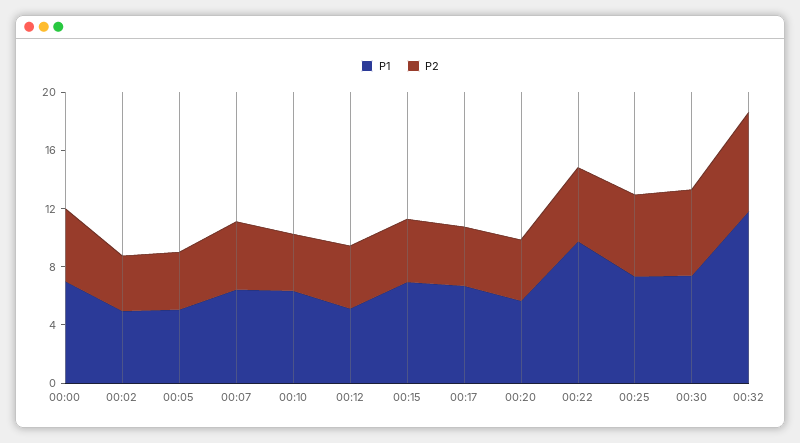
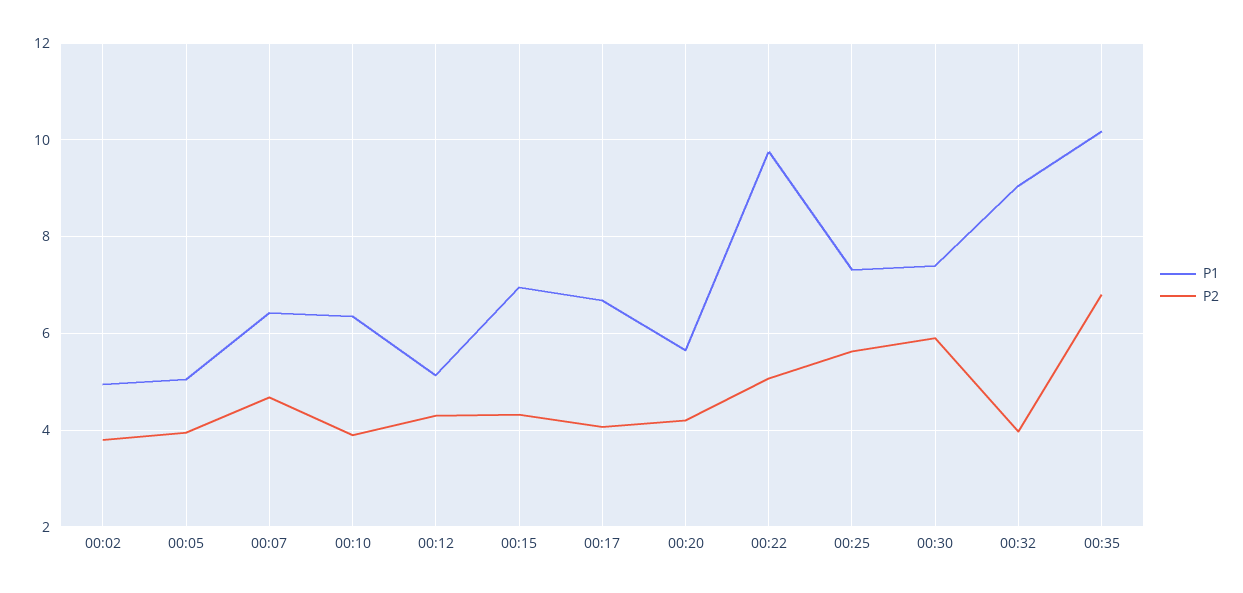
P1, 00:00: 7 -> none
P2, 00:00: 5 -> none
P1, 00:32: 12 -> 9
P2, 00:32: 7 -> 4
P1, 00:35: none -> 10.2
P2, 00:35: none -> 6.8

